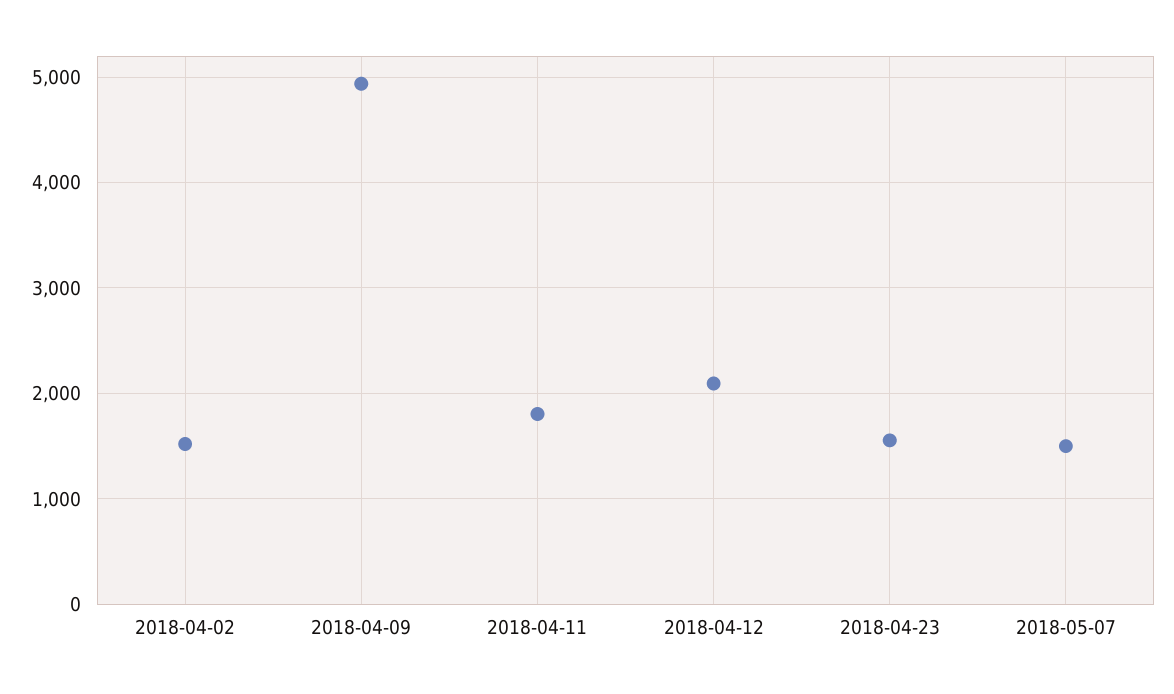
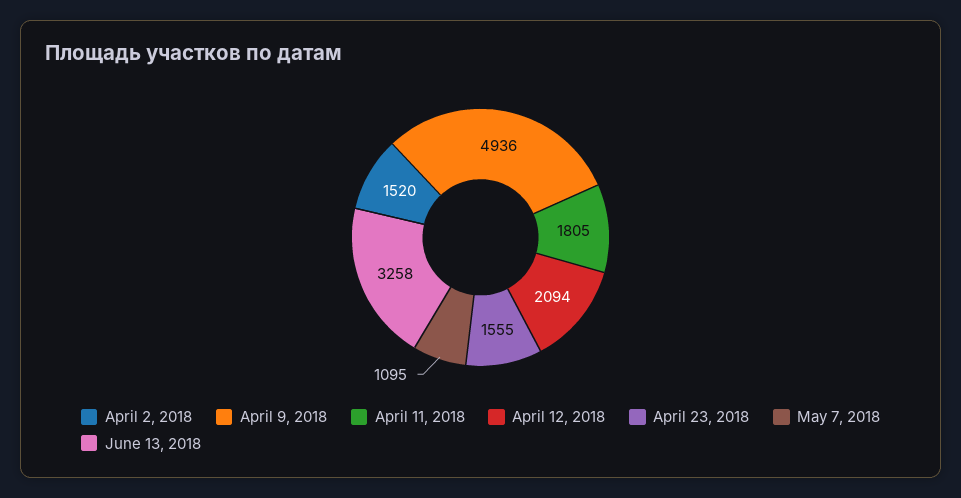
2018-05-07: 1500 -> 1095
June 13, 2018: none -> 3258

